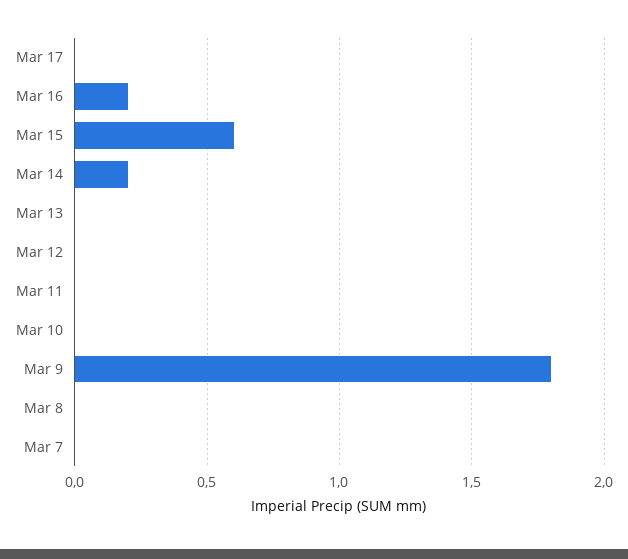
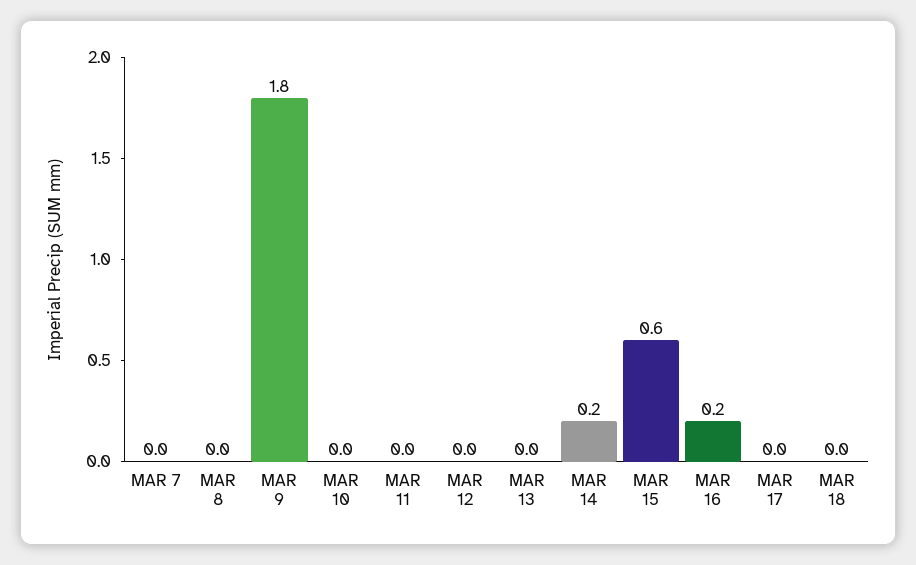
MAR 18: none -> 0

